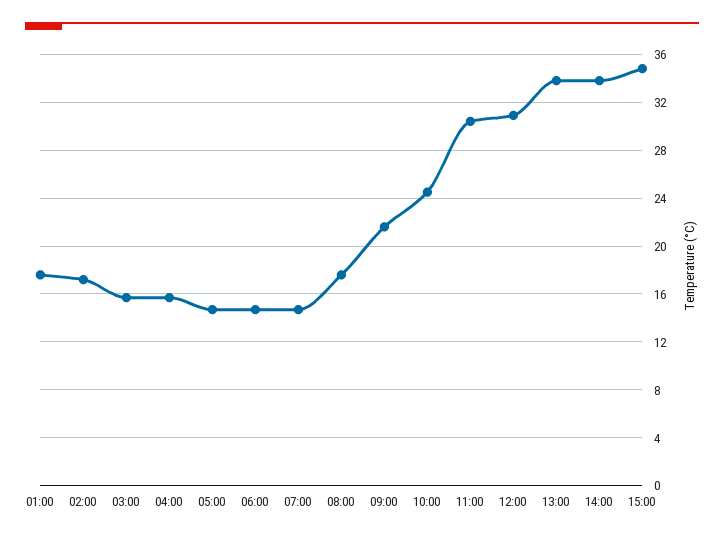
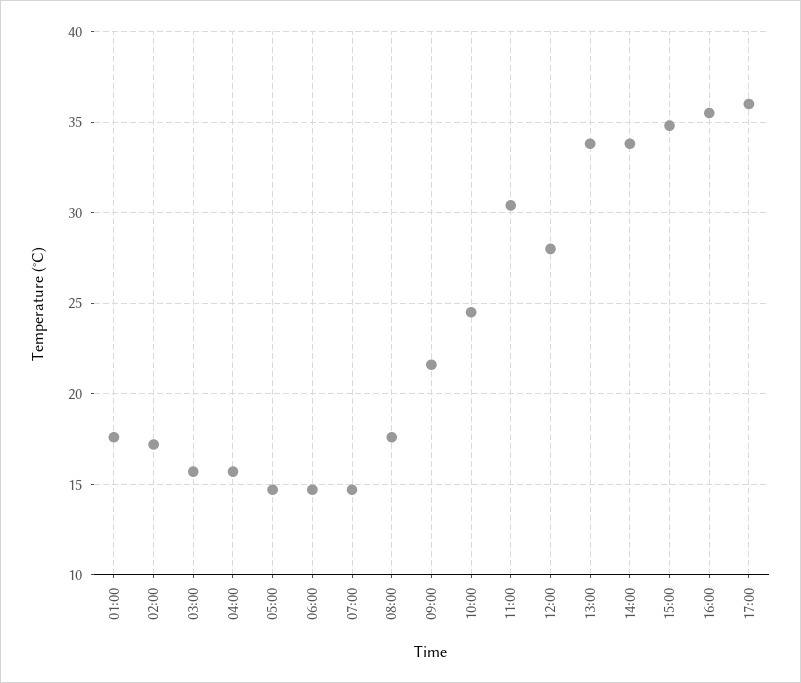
12:00: 31 -> 28
16:00: none -> 35.5
17:00: none -> 36

